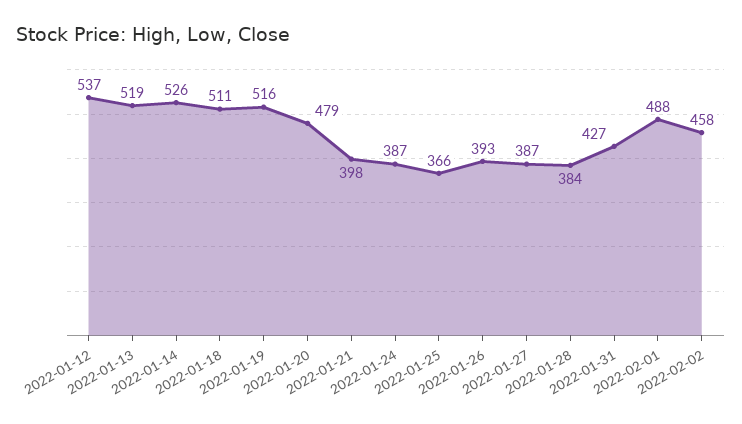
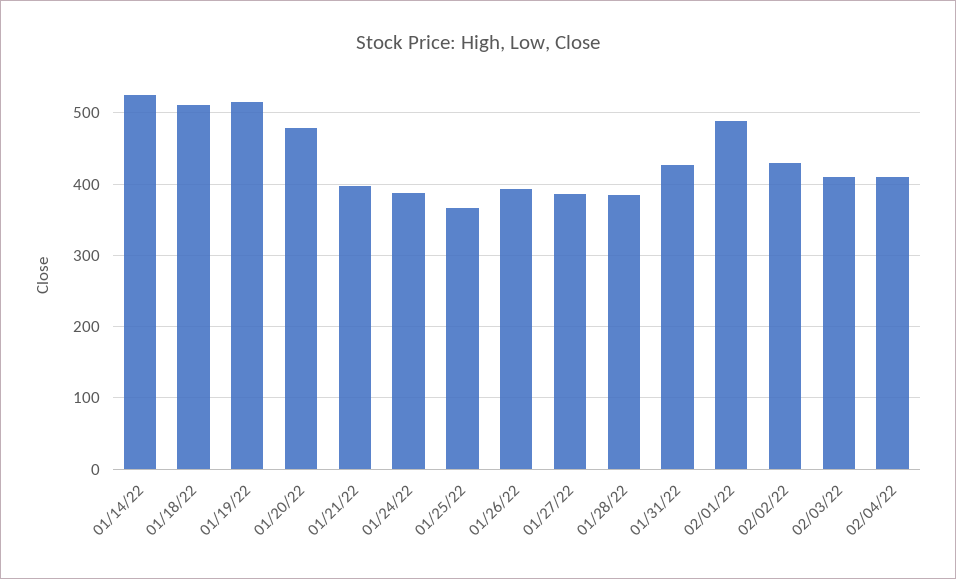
2022-01-12: 537 -> none
2022-01-13: 519 -> none
2022-02-02: 458 -> 430
02/03/22: none -> 410
02/04/22: none -> 410

